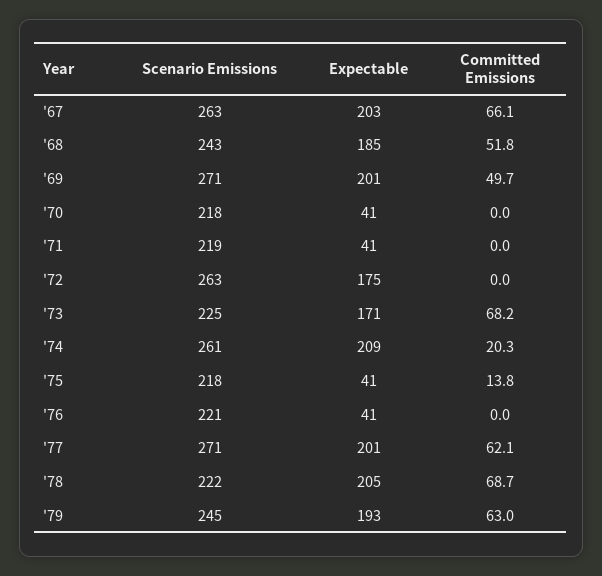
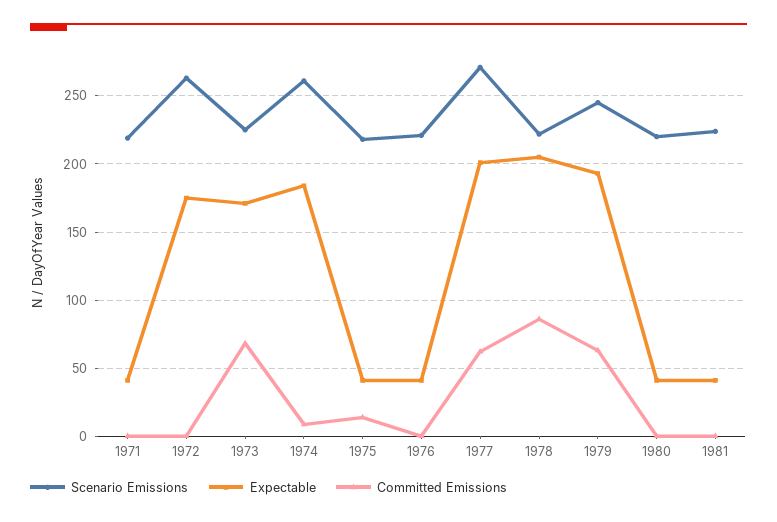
Scenario Emissions, '67: 263 -> none
Expectable, '67: 203 -> none
Committed Emissions, '67: 66.1 -> none
Scenario Emissions, '68: 243 -> none
Expectable, '68: 185 -> none
Committed Emissions, '68: 51.8 -> none
Scenario Emissions, '69: 271 -> none
Expectable, '69: 201 -> none
Committed Emissions, '69: 49.7 -> none
Scenario Emissions, '70: 218 -> none
Expectable, '70: 41 -> none
Committed Emissions, '70: 0 -> none
Expectable, '74: 209 -> 185
Committed Emissions, '74: 20.3 -> 10
Committed Emissions, '78: 68.7 -> 85
Scenario Emissions, 1980: none -> 220
Expectable, 1980: none -> 40
Committed Emissions, 1980: none -> 0
Scenario Emissions, 1981: none -> 225
Expectable, 1981: none -> 40
Committed Emissions, 1981: none -> 0

